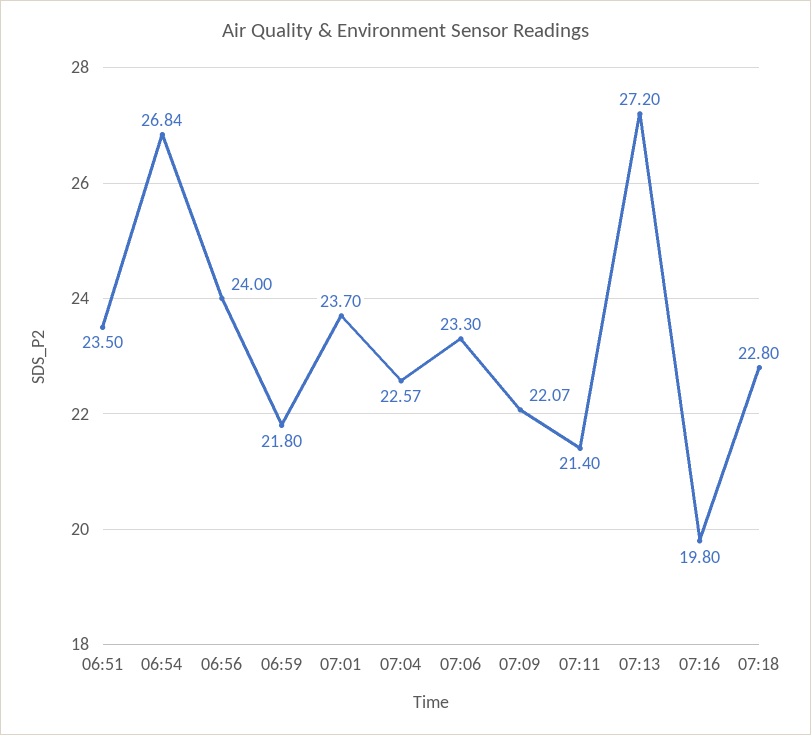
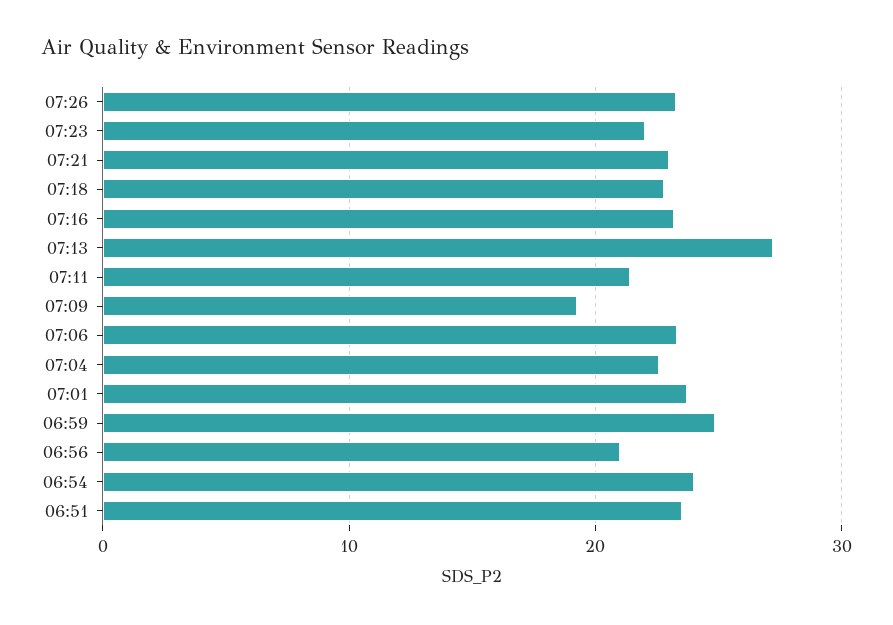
06:54: 26.84 -> 24
06:56: 24 -> 21
06:59: 21.8 -> 25
07:09: 22.07 -> 19
07:16: 19.8 -> 23
07:26: none -> 23
07:23: none -> 22
07:21: none -> 23

